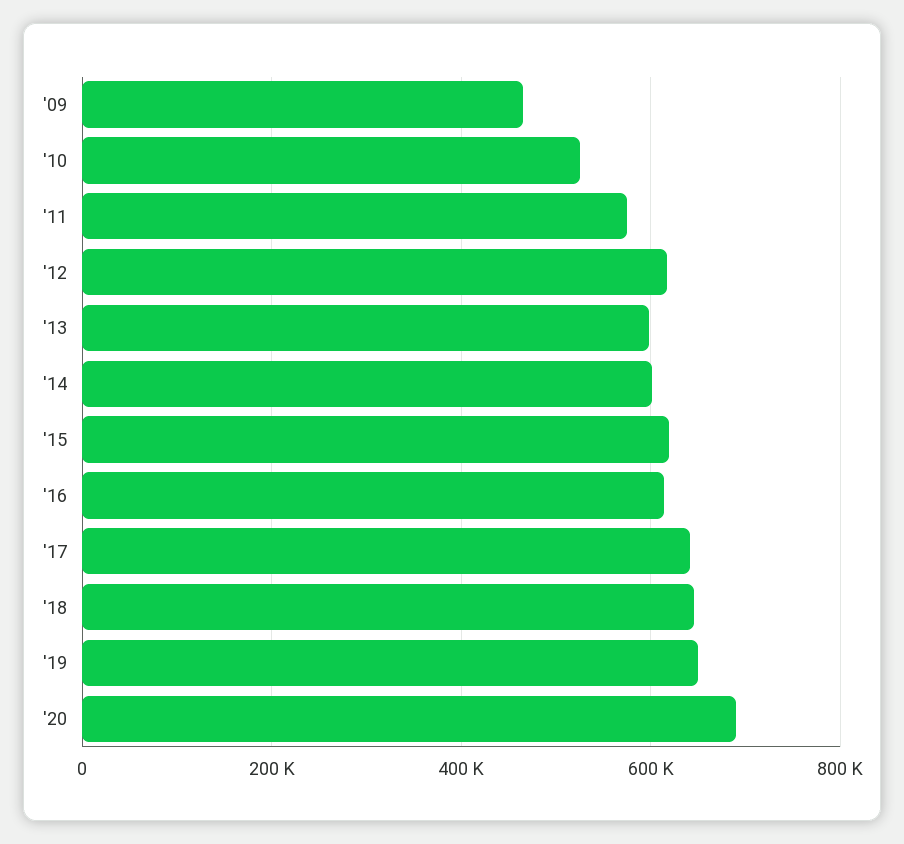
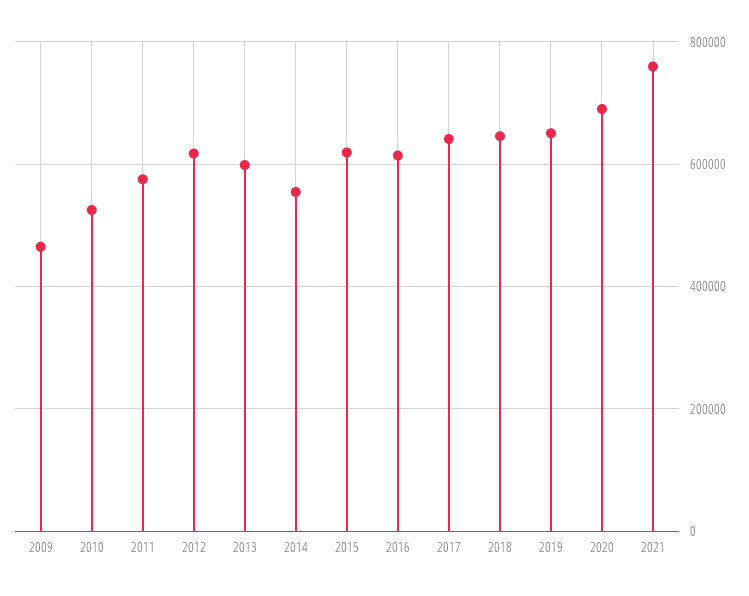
'14: 600000 -> 560000
2021: none -> 760000

